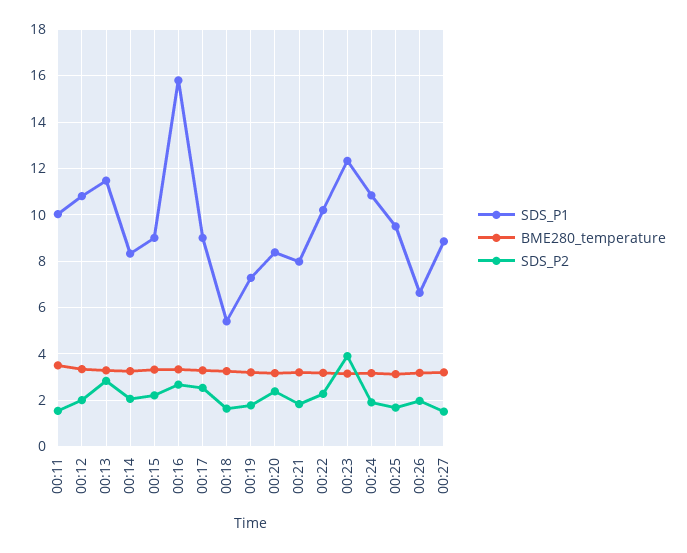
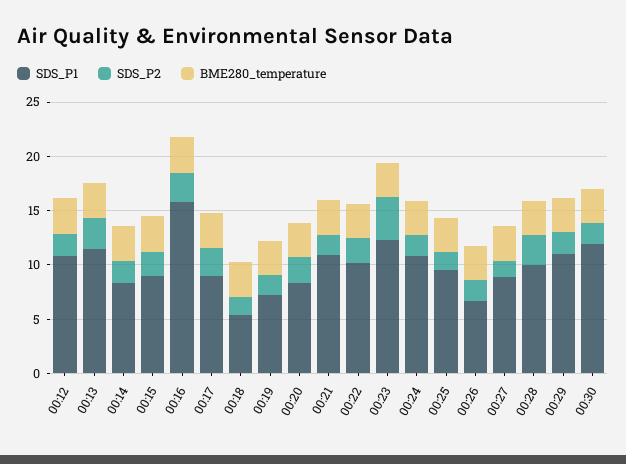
SDS_P1, 00:11: 10 -> none
BME280_temperature, 00:11: 3.5 -> none
SDS_P2, 00:11: 1.5 -> none
SDS_P1, 00:21: 8 -> 11
SDS_P1, 00:28: none -> 10
SDS_P2, 00:28: none -> 3
BME280_temperature, 00:28: none -> 3
SDS_P1, 00:29: none -> 11
SDS_P2, 00:29: none -> 2
BME280_temperature, 00:29: none -> 3
SDS_P1, 00:30: none -> 12
SDS_P2, 00:30: none -> 2
BME280_temperature, 00:30: none -> 3

